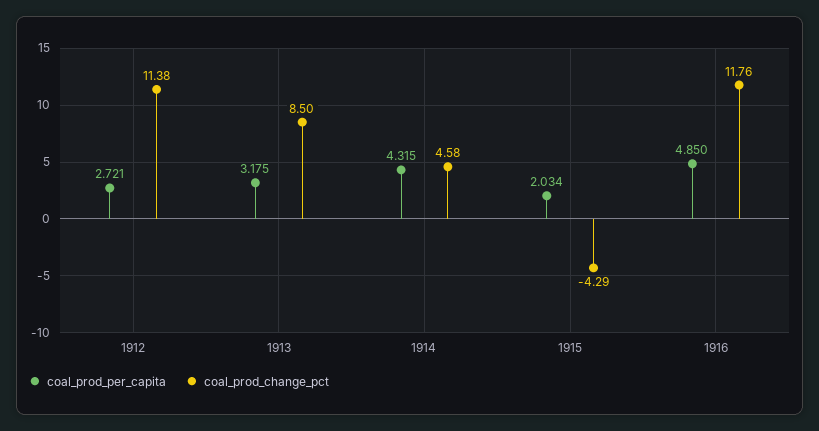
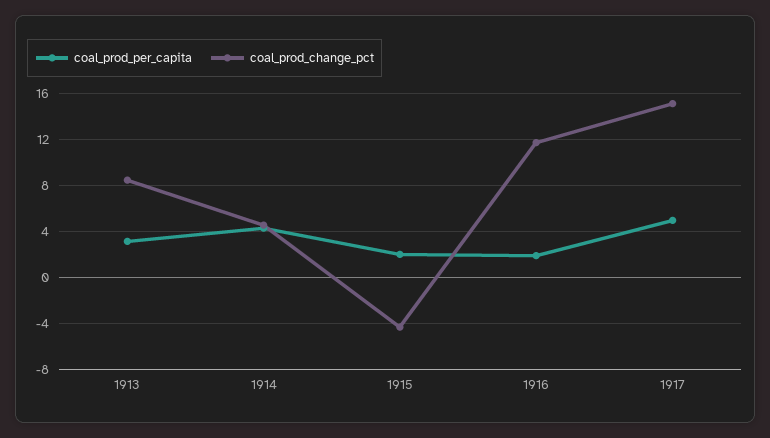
coal_prod_per_capita, 1912: 2.721 -> none
coal_prod_change_pct, 1912: 11.38 -> none
coal_prod_per_capita, 1916: 4.85 -> 2
coal_prod_per_capita, 1917: none -> 5
coal_prod_change_pct, 1917: none -> 15

